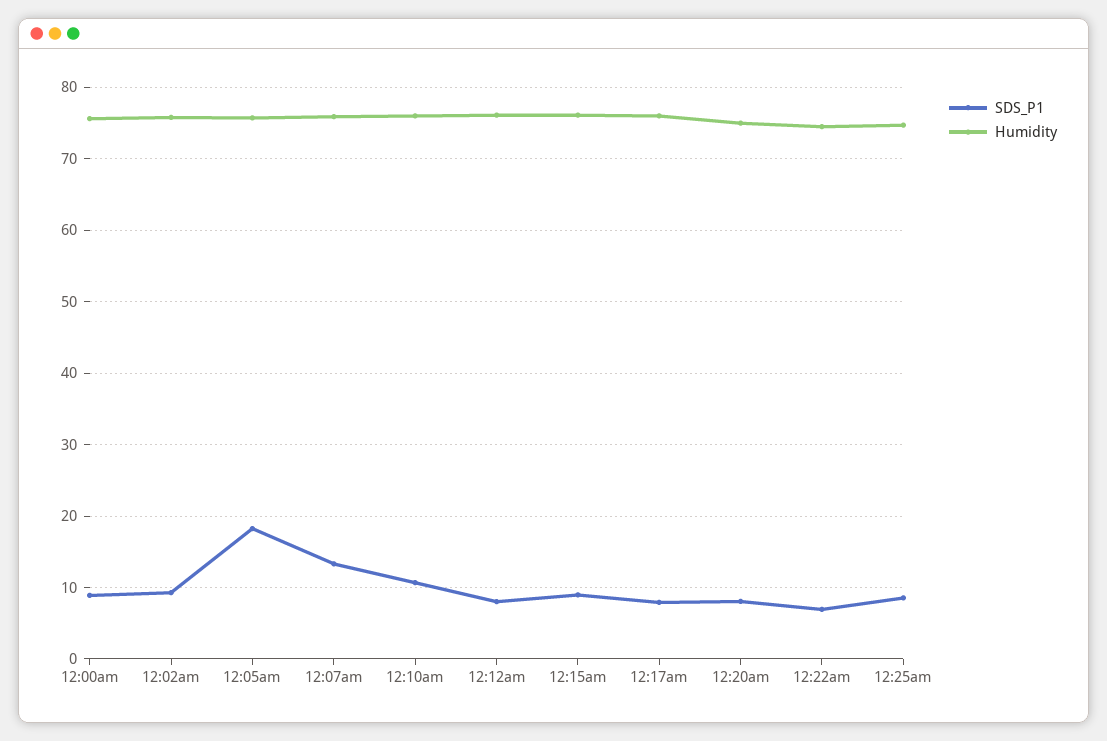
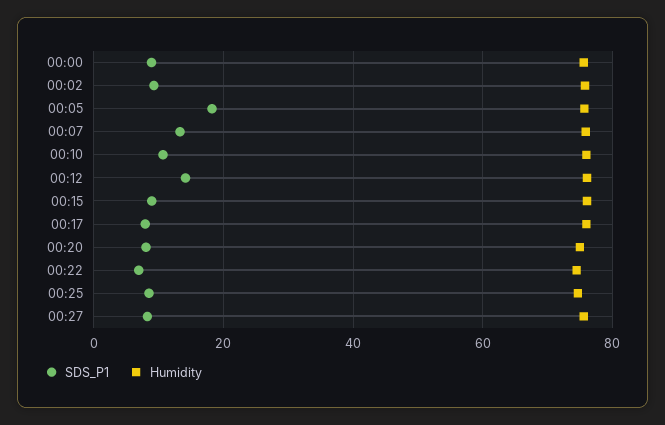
SDS_P1, 12:12am: 8 -> 14
SDS_P1, 00:27: none -> 8
Humidity, 00:27: none -> 76

